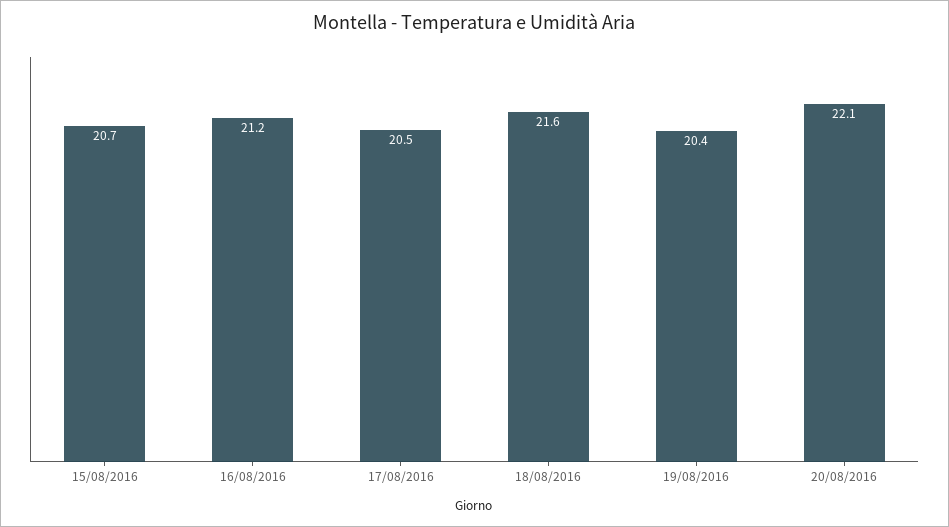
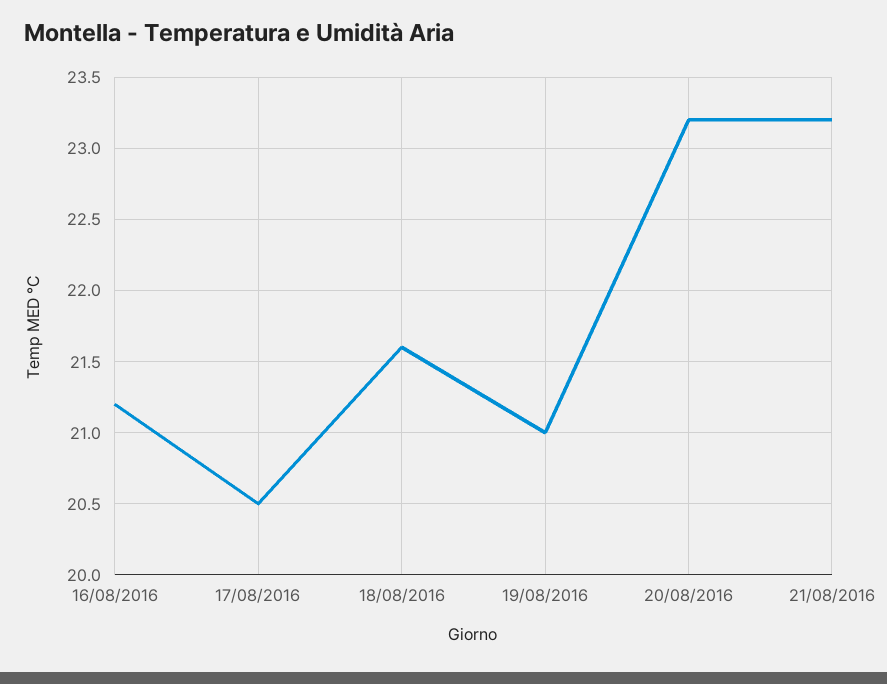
15/08/2016: 20.7 -> none
19/08/2016: 20.4 -> 21
20/08/2016: 22.1 -> 23.2
21/08/2016: none -> 23.2

